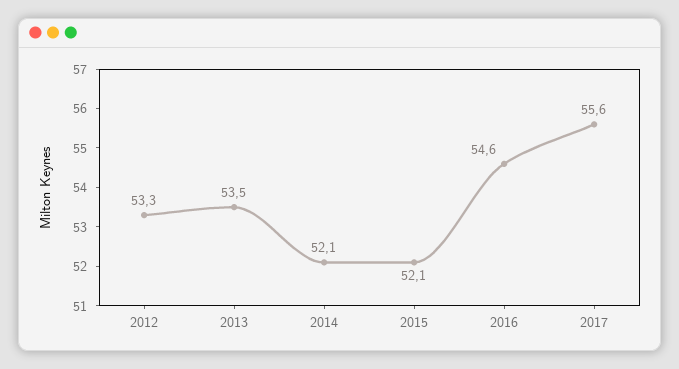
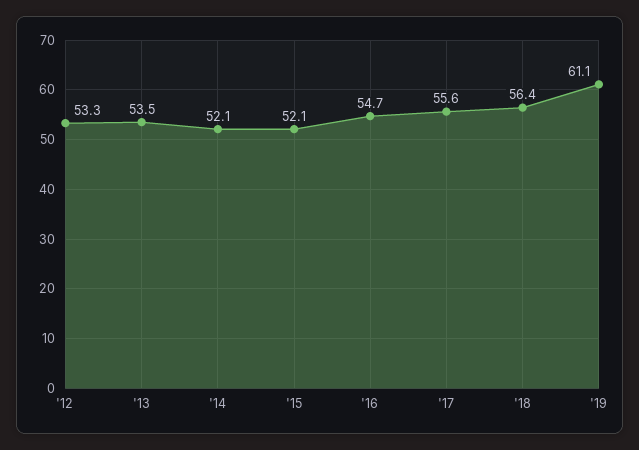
2016: 54.6 -> 54.7
'18: none -> 56.4
'19: none -> 61.1

